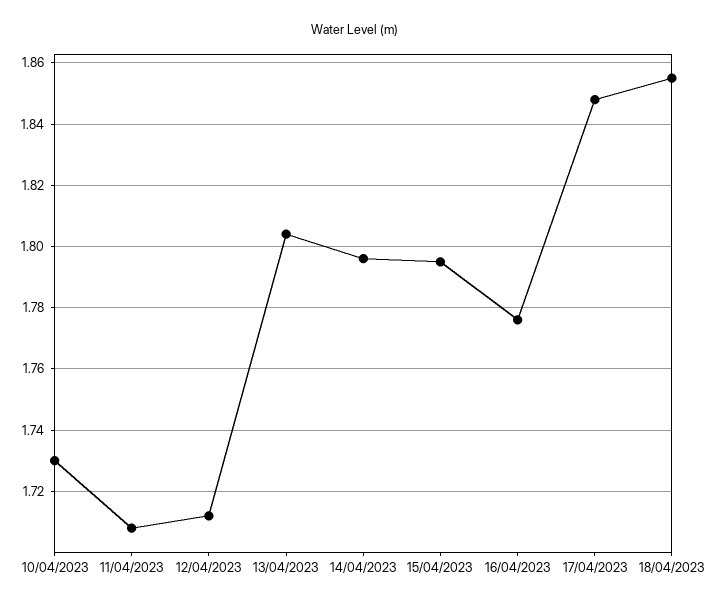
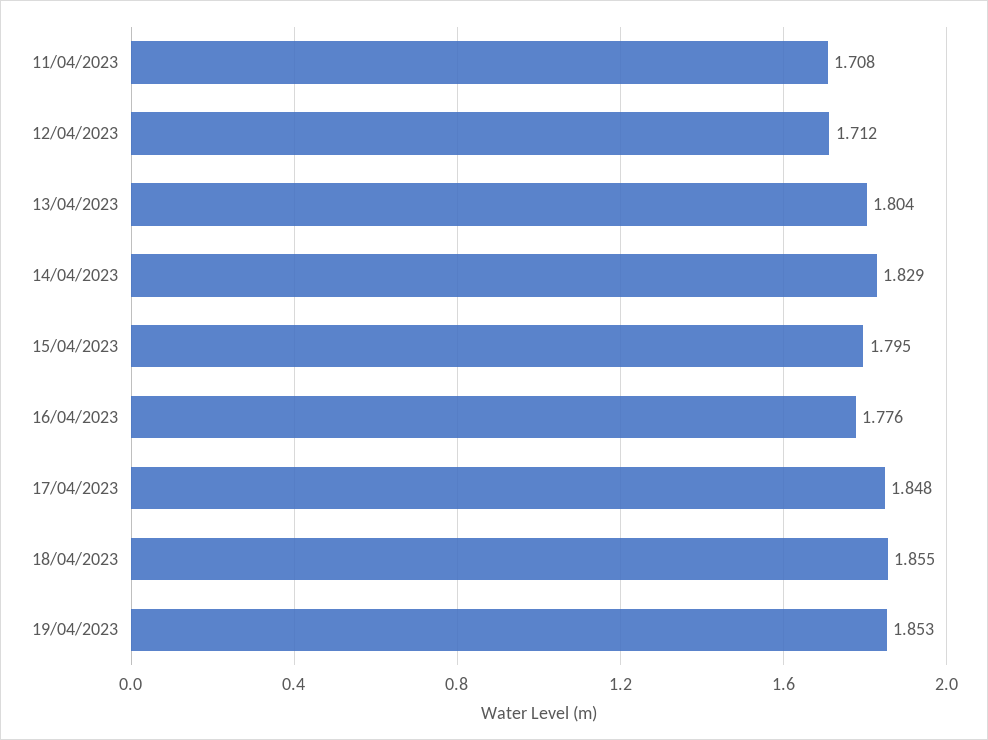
10/04/2023: 1.73 -> none
14/04/2023: 1.795 -> 1.829
19/04/2023: none -> 1.853

